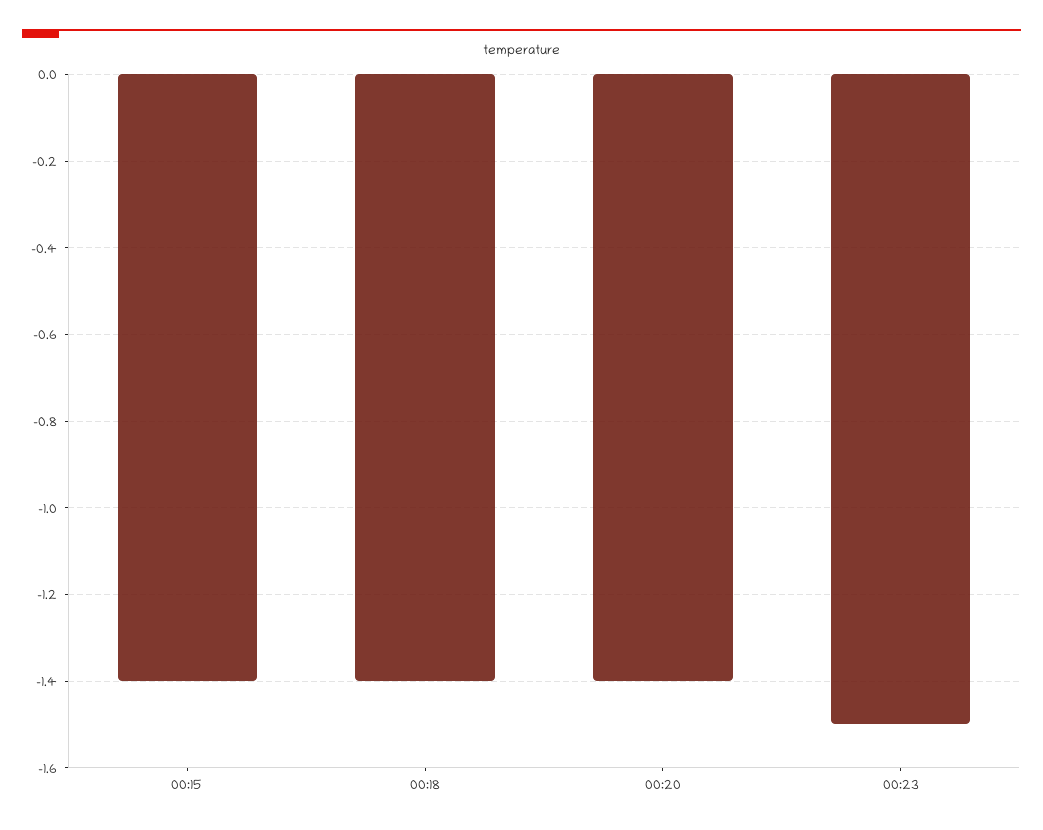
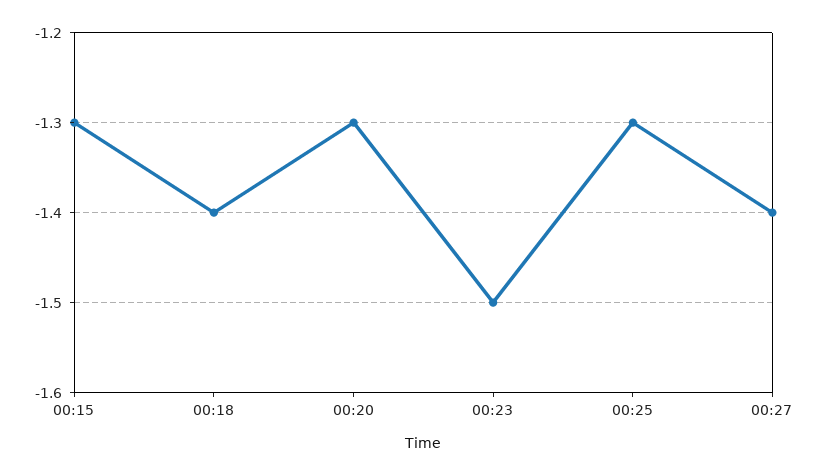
00:15: -1.4 -> -1.3
00:20: -1.4 -> -1.3
00:25: none -> -1.3
00:27: none -> -1.4

